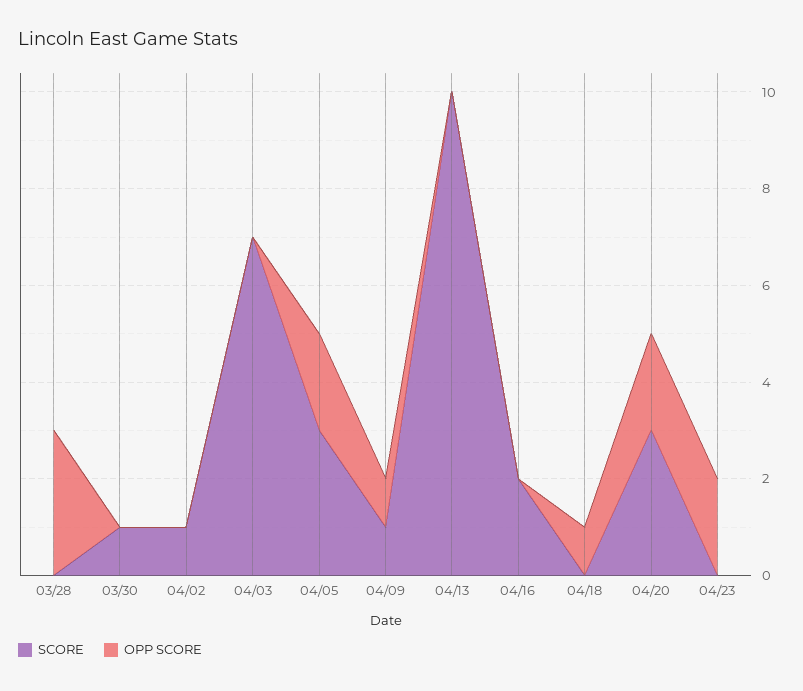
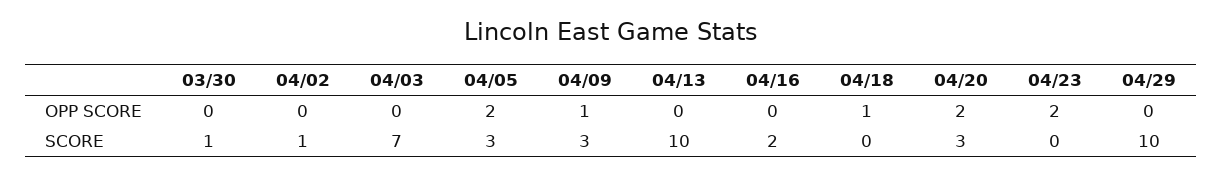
SCORE, 03/28: 0 -> none
OPP SCORE, 03/28: 3 -> none
SCORE, 04/09: 1 -> 3
OPP SCORE, 04/29: none -> 0
SCORE, 04/29: none -> 10

